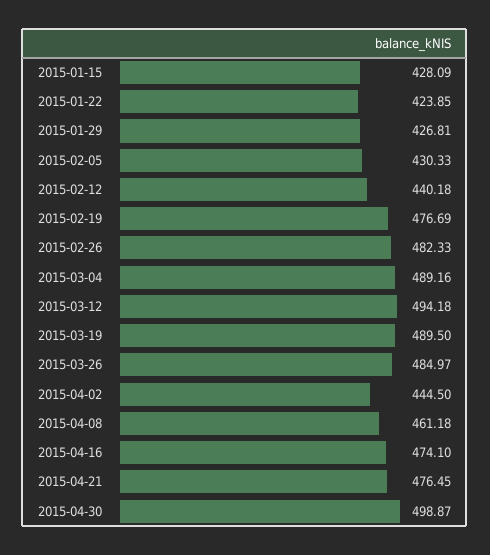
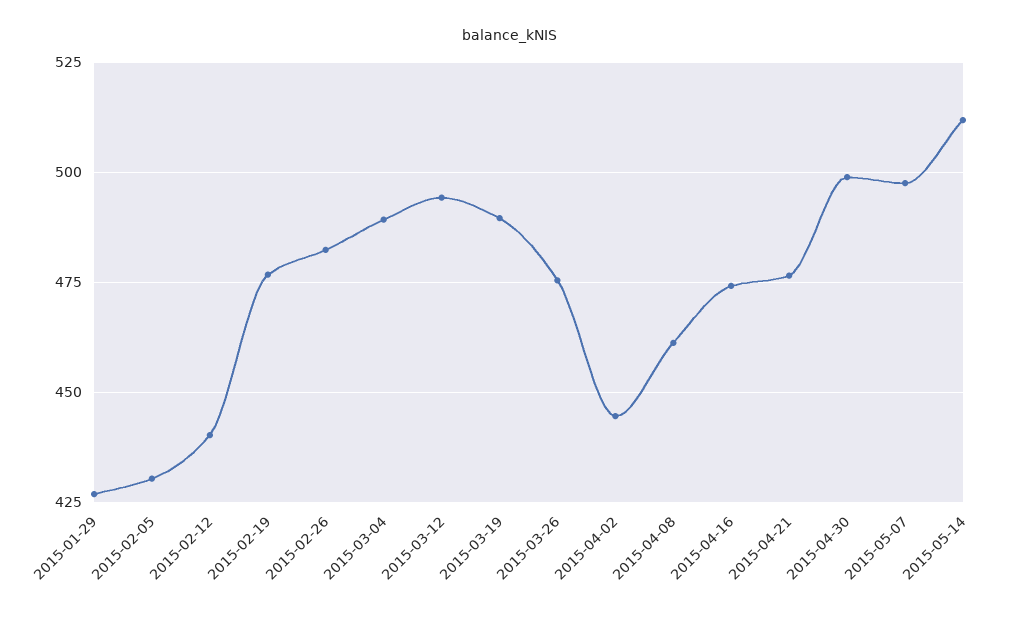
2015-01-15: 428.09 -> none
2015-01-22: 423.85 -> none
2015-03-26: 484.97 -> 475
2015-05-07: none -> 497.5
2015-05-14: none -> 512.5

